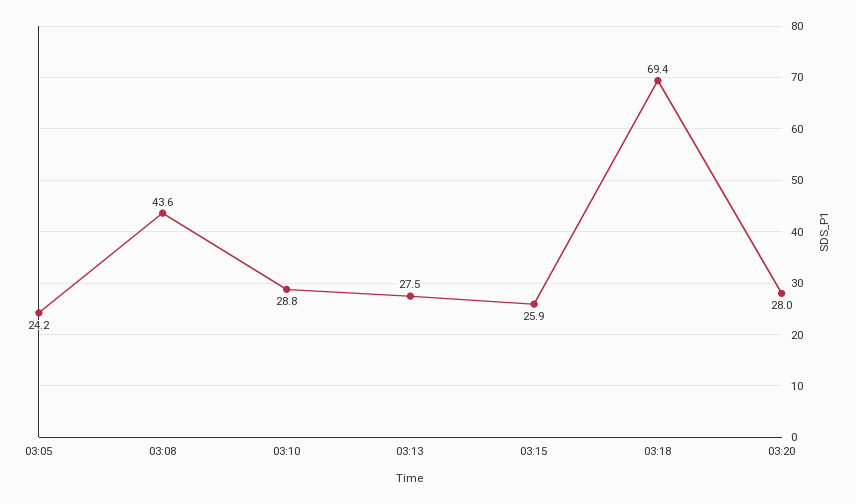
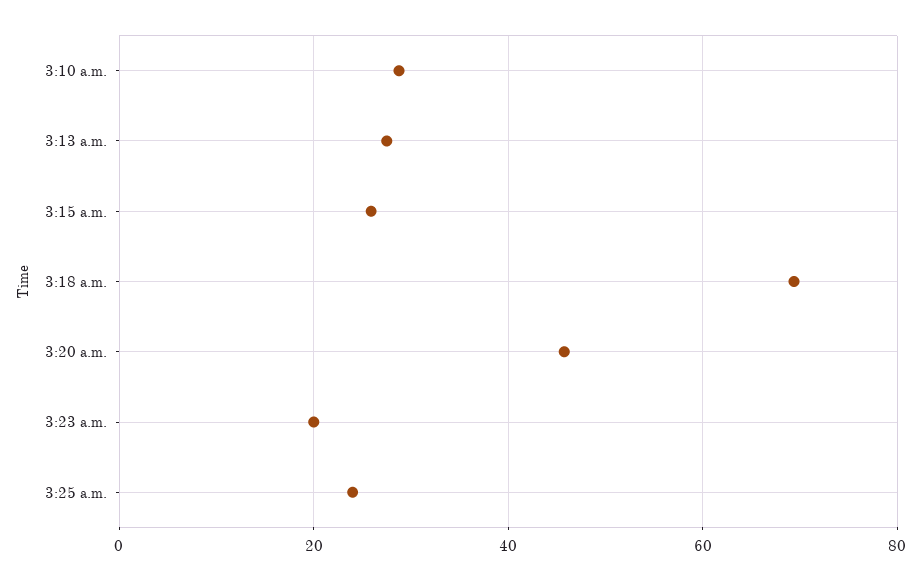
03:05: 24.2 -> none
03:08: 43.6 -> none
03:20: 28 -> 46
3:23 a.m.: none -> 20
3:25 a.m.: none -> 24

